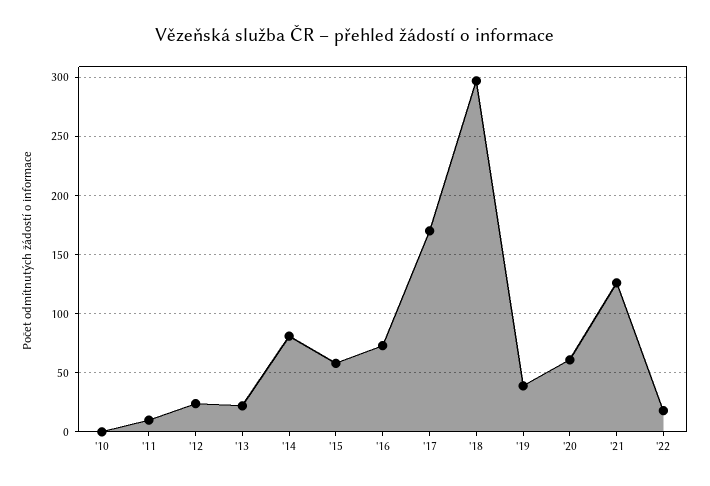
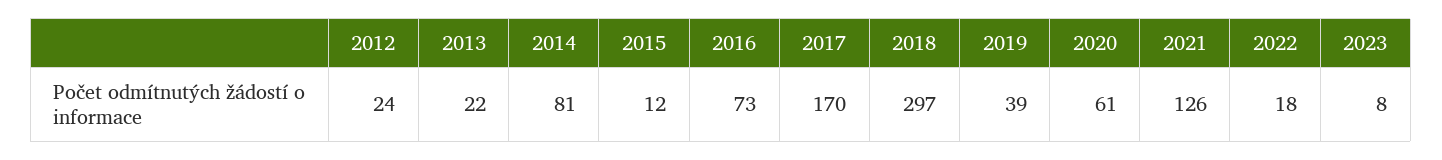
'10: 0 -> none
'11: 10 -> none
'15: 60 -> 12
2023: none -> 8

